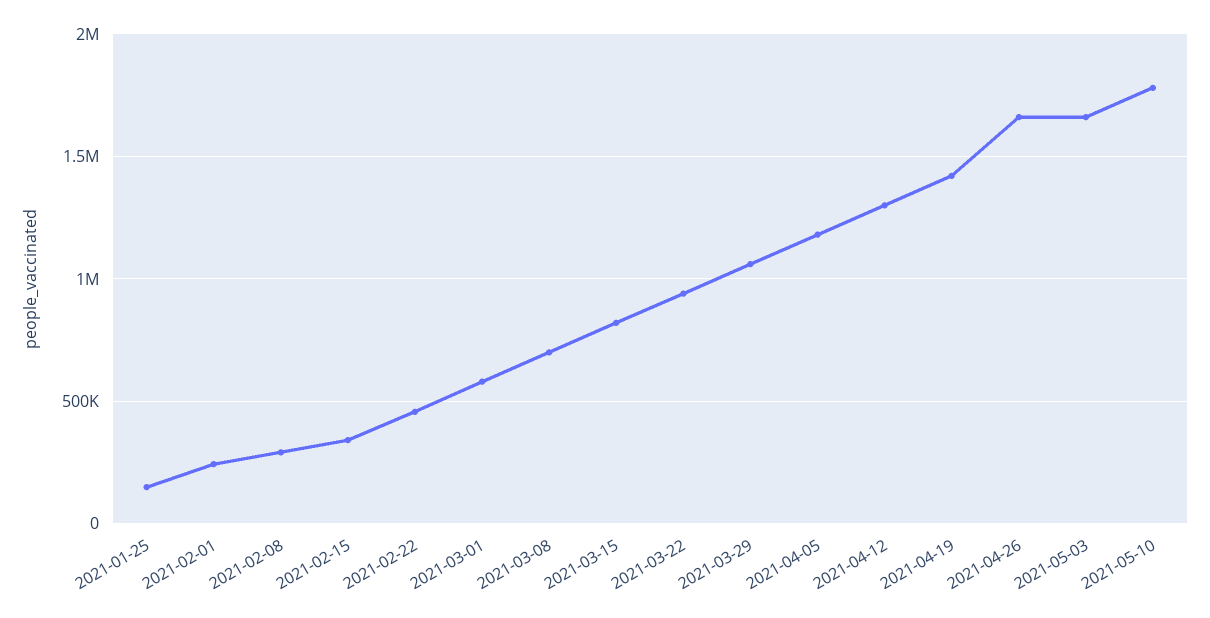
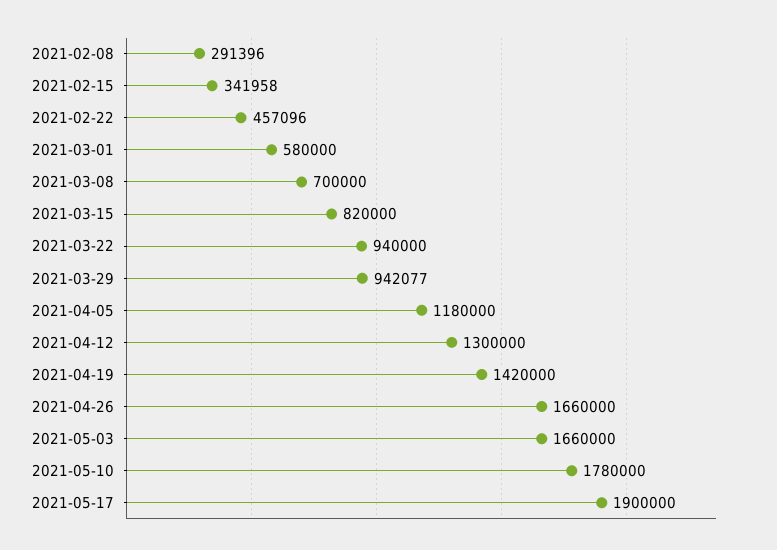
2021-01-25: 150000 -> none
2021-02-01: 250000 -> none
2021-03-29: 1050000 -> 942077
2021-05-17: none -> 1900000

